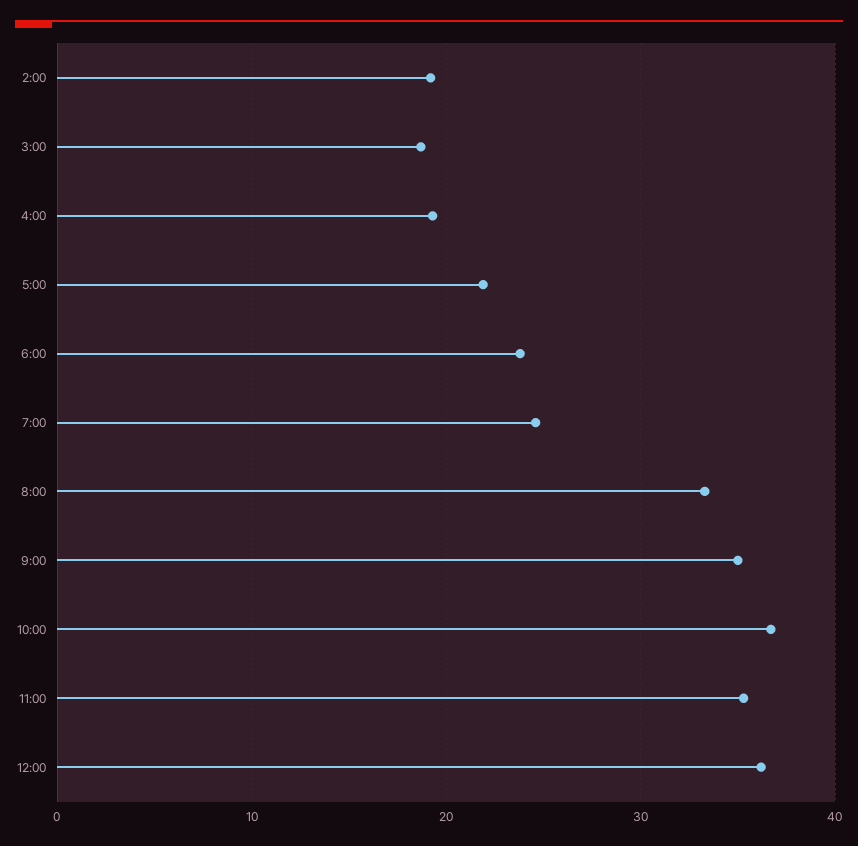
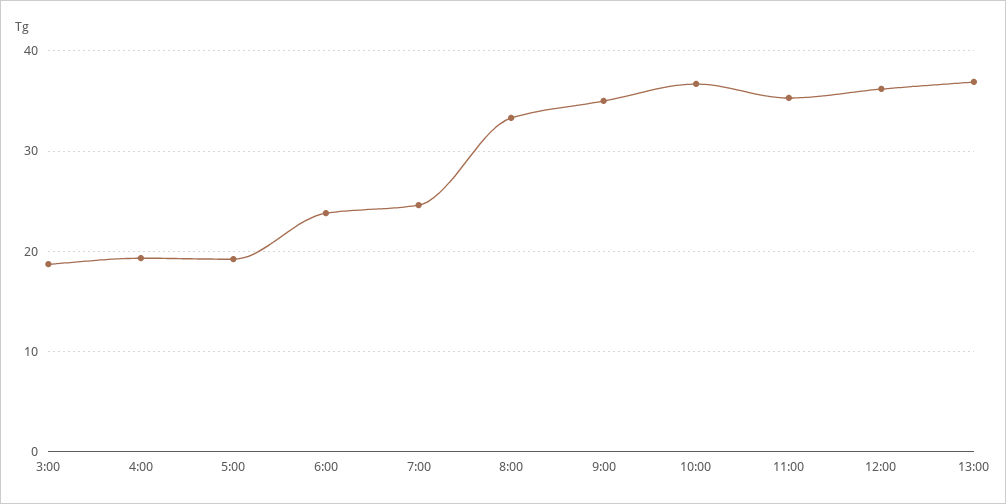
2:00: 19 -> none
5:00: 22 -> 19
13:00: none -> 37

